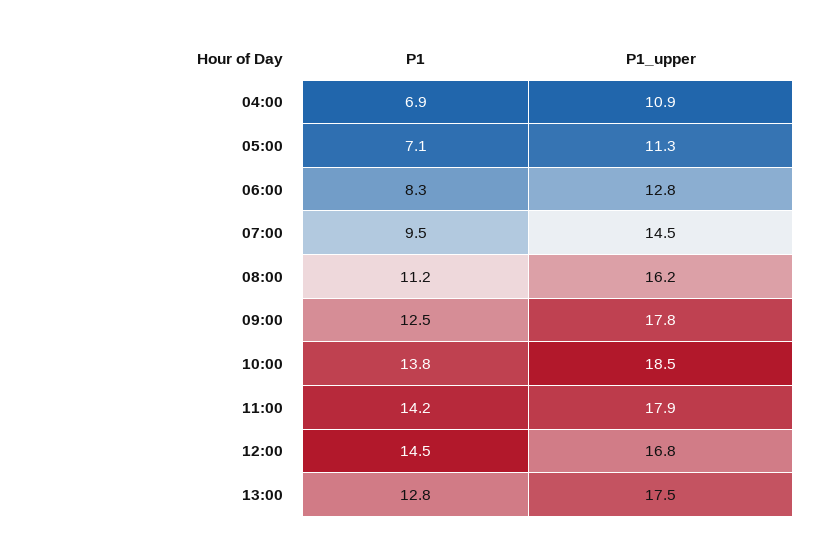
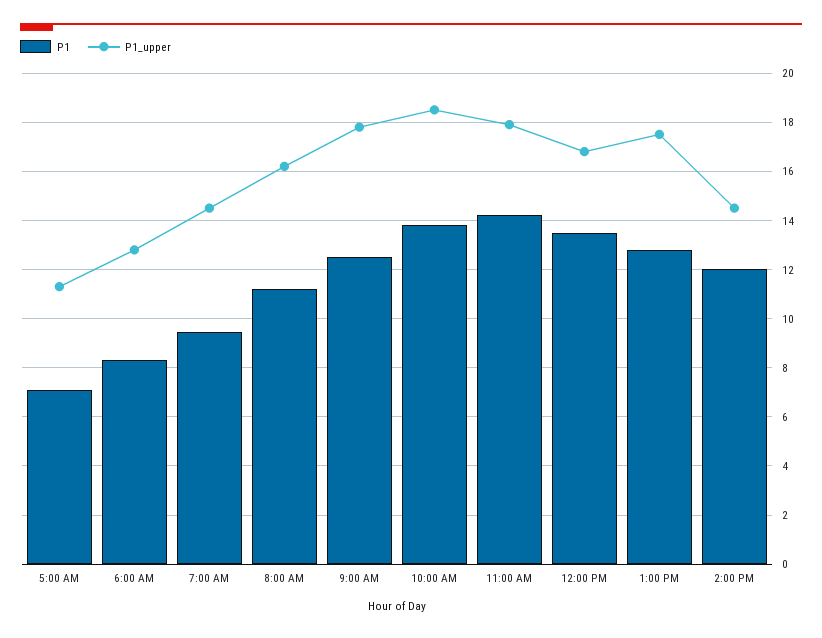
P1, 04:00: 6.9 -> none
P1_upper, 04:00: 10.9 -> none
P1, 12:00: 14.5 -> 13.5
P1, 2:00 PM: none -> 12
P1_upper, 2:00 PM: none -> 14.5

